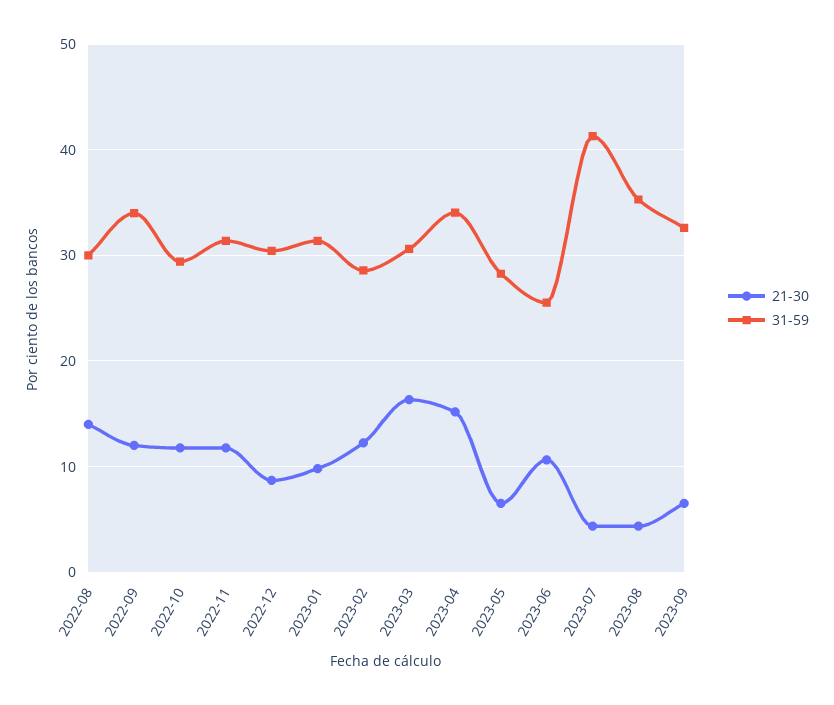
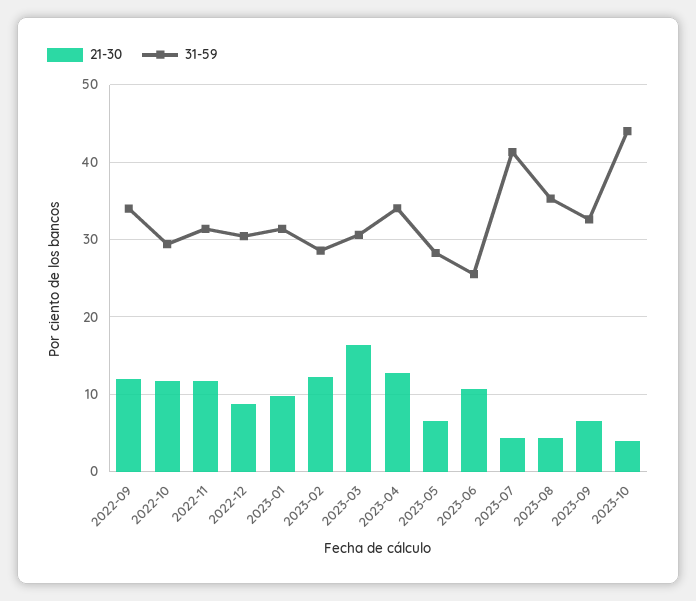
21-30, 2022-08: 14 -> none
31-59, 2022-08: 30 -> none
21-30, 2023-04: 15 -> 13
21-30, 2023-10: none -> 4
31-59, 2023-10: none -> 44

